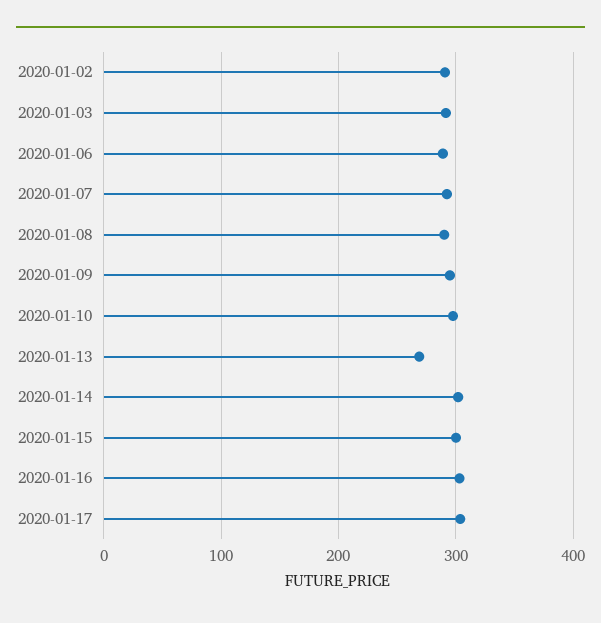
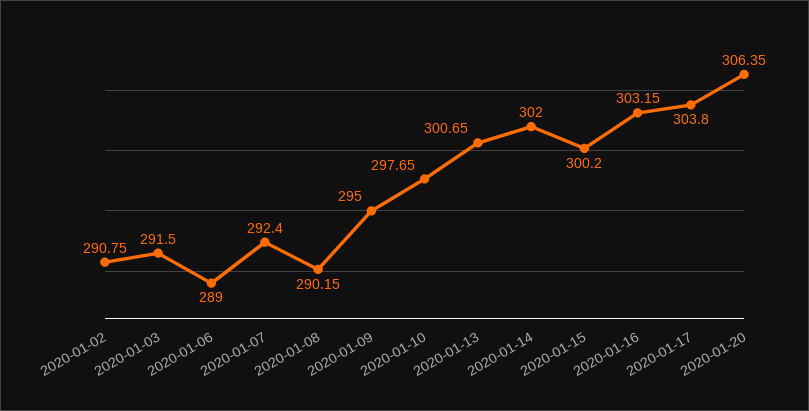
2020-01-13: 270 -> 300.65
2020-01-20: none -> 306.35

